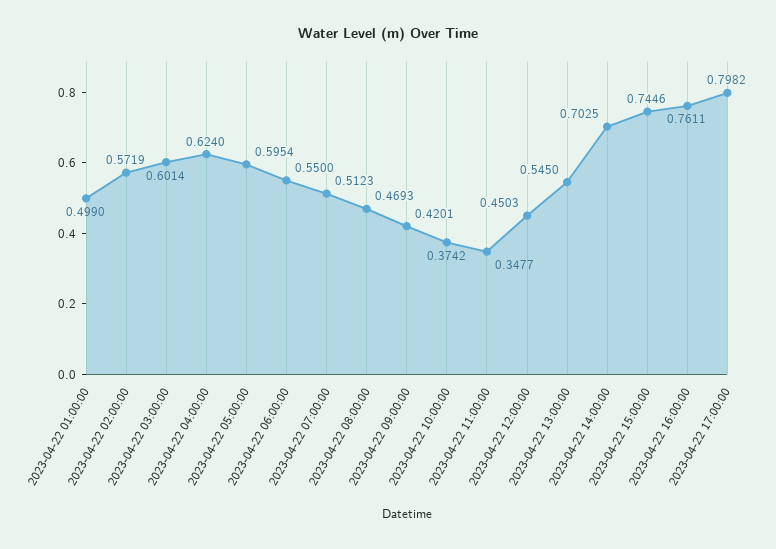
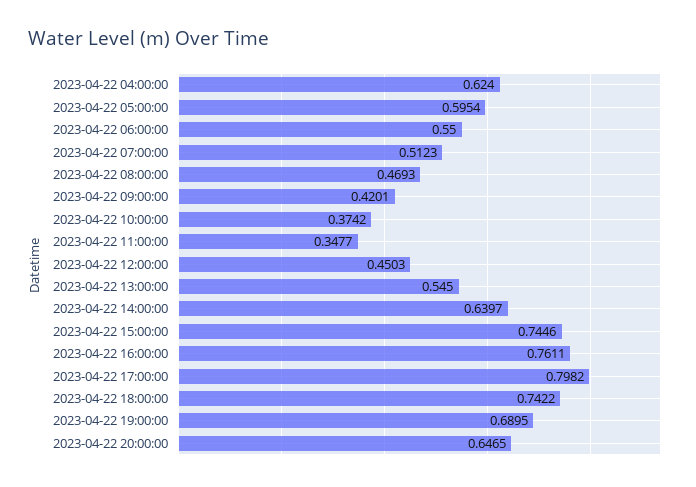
2023-04-22 01:00:00: 0.499 -> none
2023-04-22 02:00:00: 0.5719 -> none
2023-04-22 03:00:00: 0.6014 -> none
2023-04-22 14:00:00: 0.7025 -> 0.6397
2023-04-22 18:00:00: none -> 0.7422
2023-04-22 19:00:00: none -> 0.6895
2023-04-22 20:00:00: none -> 0.6465

